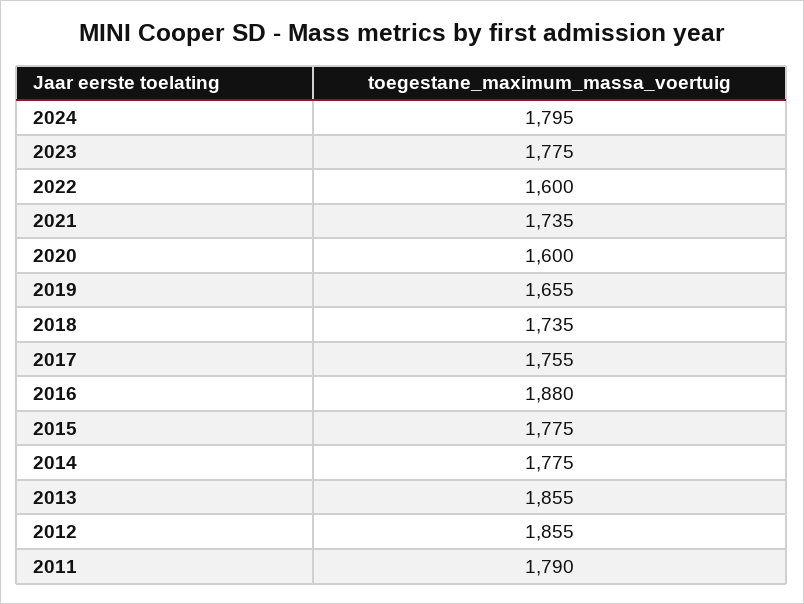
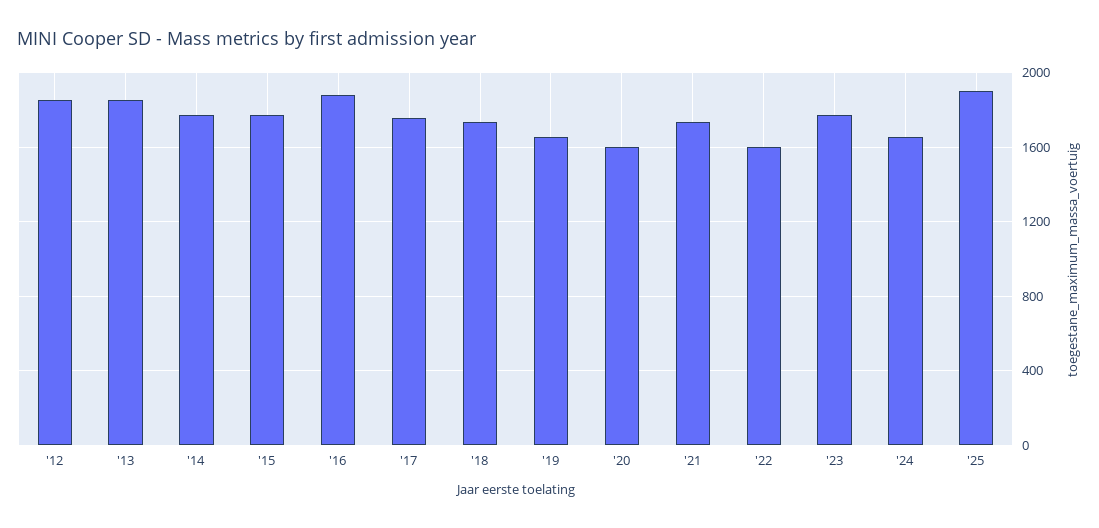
2024: 1795 -> 1650
2011: 1790 -> none
'25: none -> 1900

